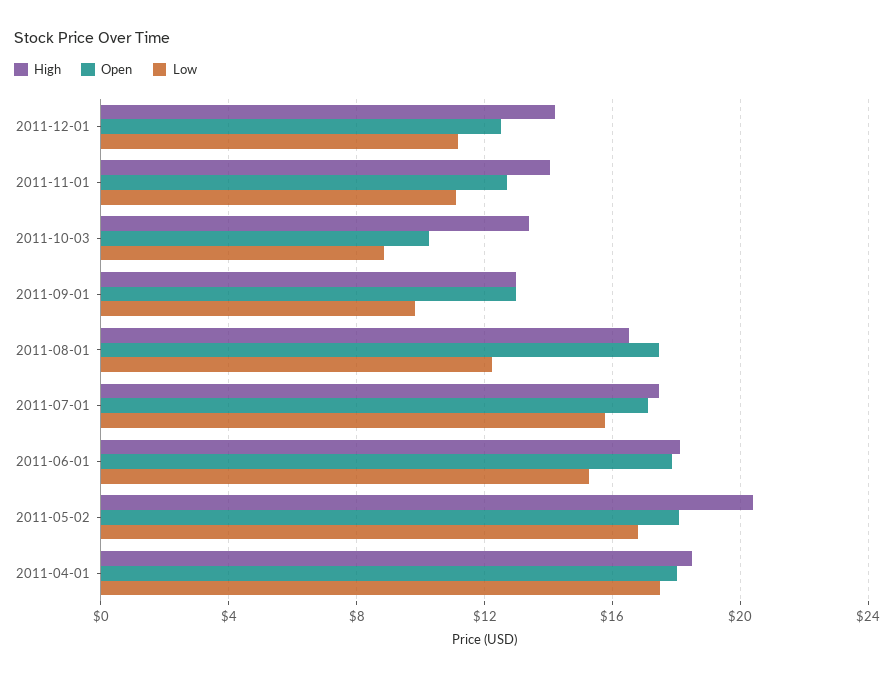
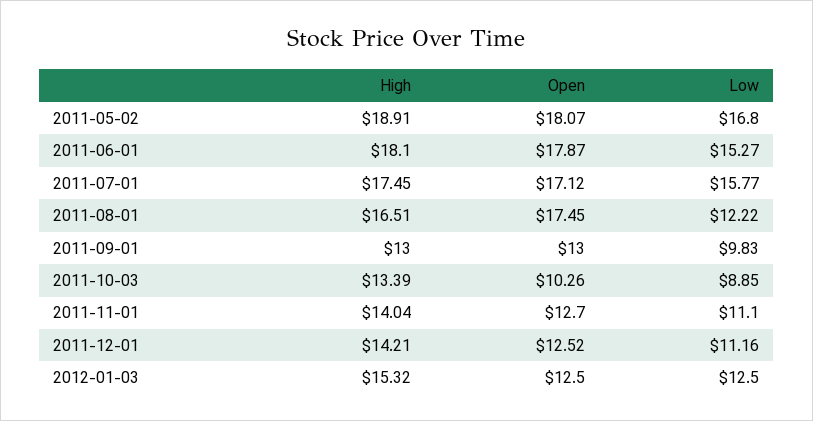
High, 2011-05-02: 20.5 -> 18.91
High, 2011-04-01: 18.5 -> none
Open, 2011-04-01: 18 -> none
Low, 2011-04-01: 17.5 -> none
High, 2012-01-03: none -> 15.32
Open, 2012-01-03: none -> 12.5
Low, 2012-01-03: none -> 12.5

